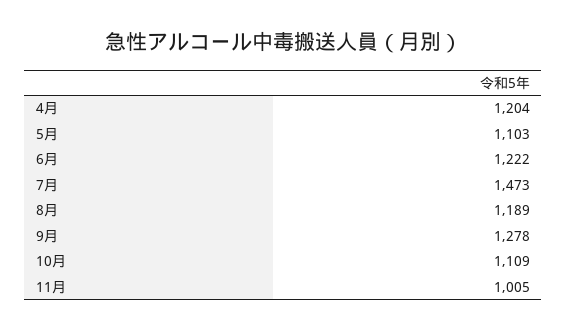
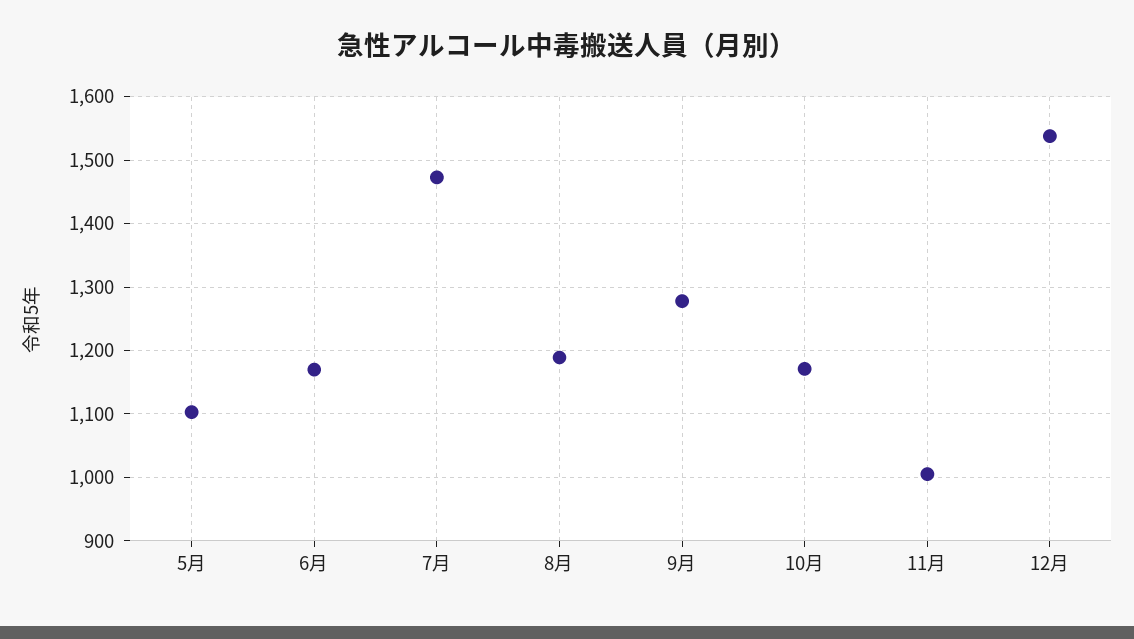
4月: 1204 -> none
6月: 1222 -> 1170
10月: 1109 -> 1170
12月: none -> 1540

